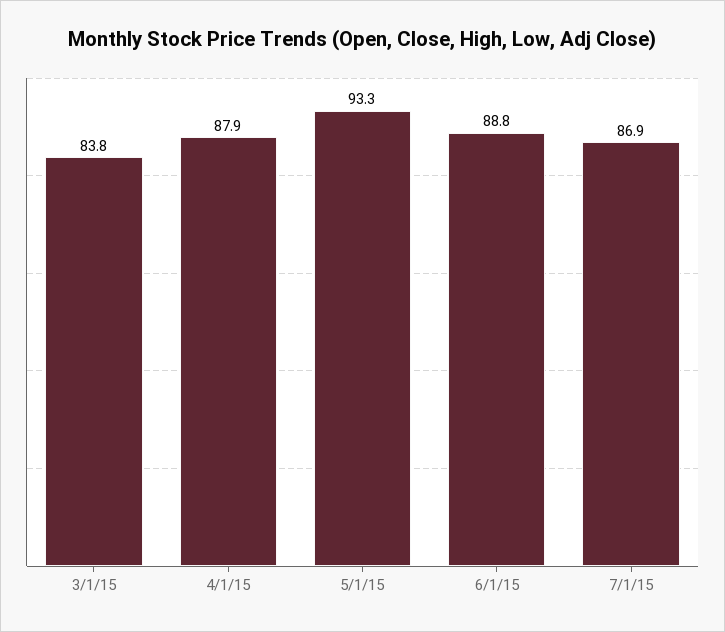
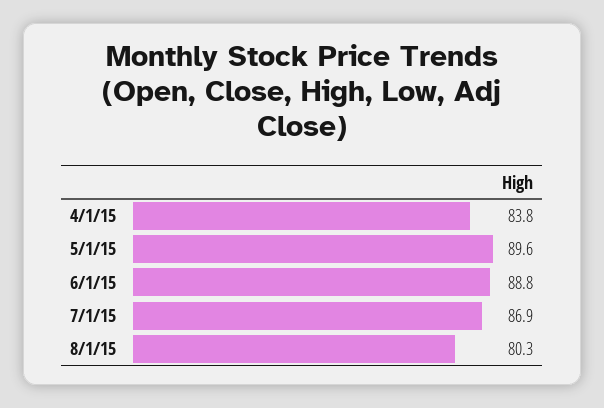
3/1/15: 83.8 -> none
4/1/15: 87.9 -> 83.8
5/1/15: 93.3 -> 89.6
8/1/15: none -> 80.3

